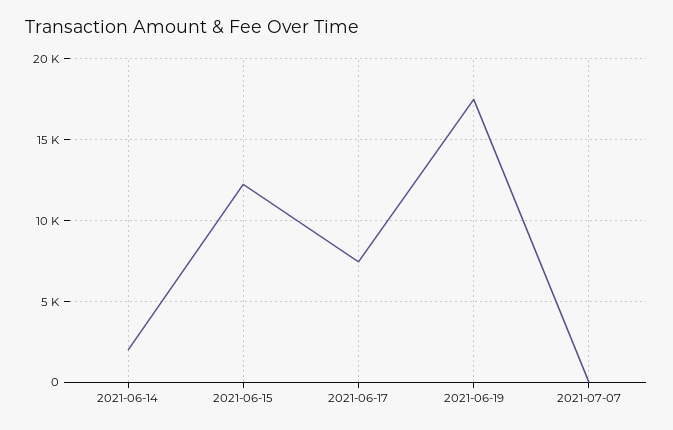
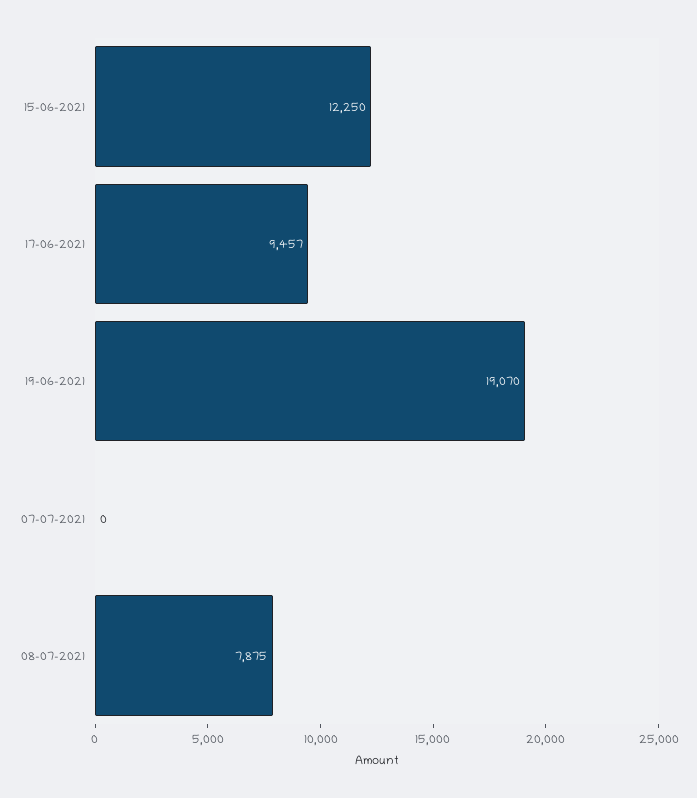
2021-06-14: 2000 -> none
2021-06-17: 7500 -> 9457
2021-06-19: 17500 -> 19070
08-07-2021: none -> 7875

